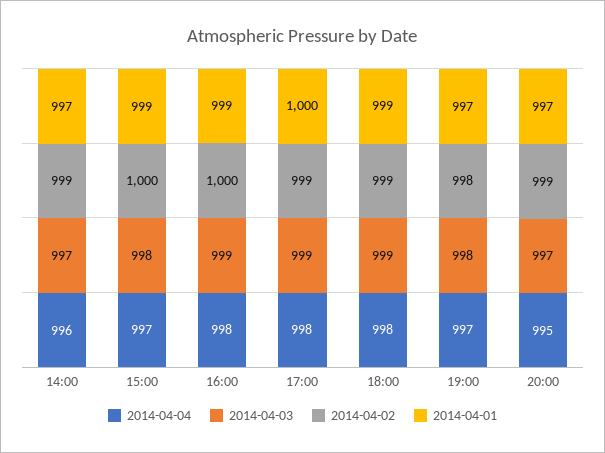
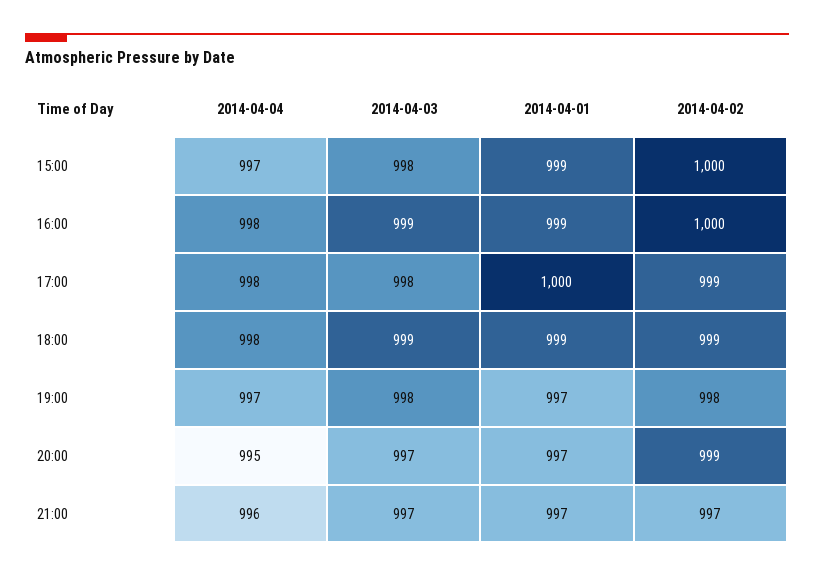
2014-04-04, 14:00: 996 -> none
2014-04-03, 14:00: 997 -> none
2014-04-02, 14:00: 999 -> none
2014-04-01, 14:00: 997 -> none
2014-04-03, 17:00: 999 -> 998
2014-04-04, 21:00: none -> 996
2014-04-03, 21:00: none -> 997
2014-04-01, 21:00: none -> 997
2014-04-02, 21:00: none -> 997

